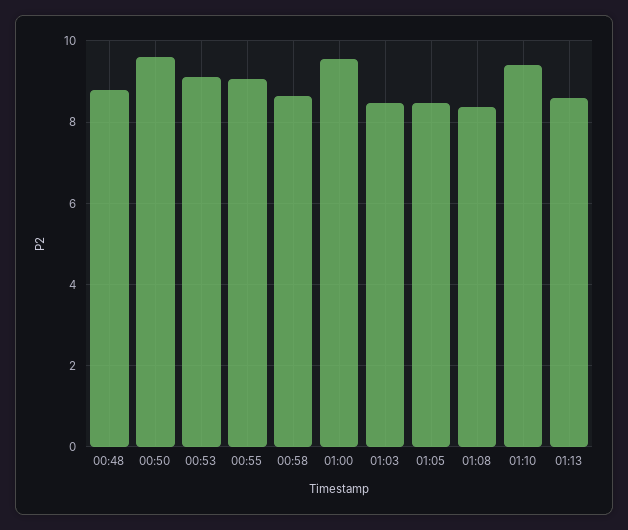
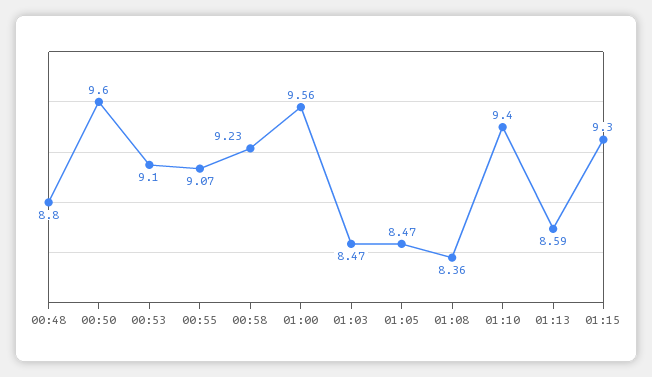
00:58: 8.6 -> 9.23
01:15: none -> 9.3

